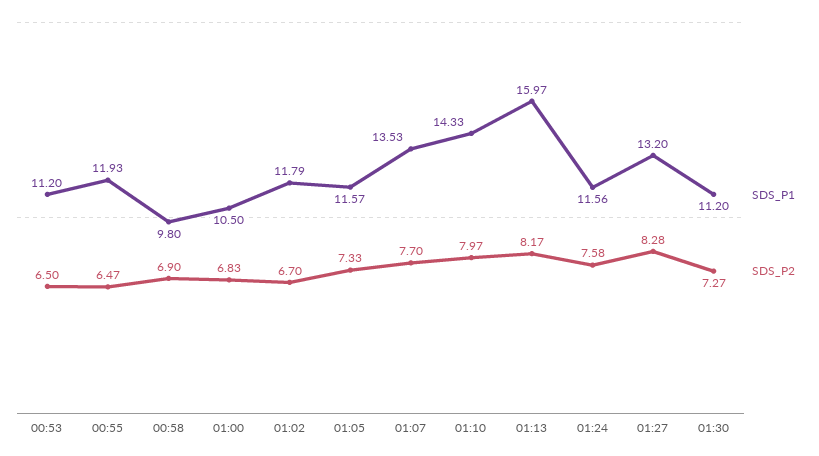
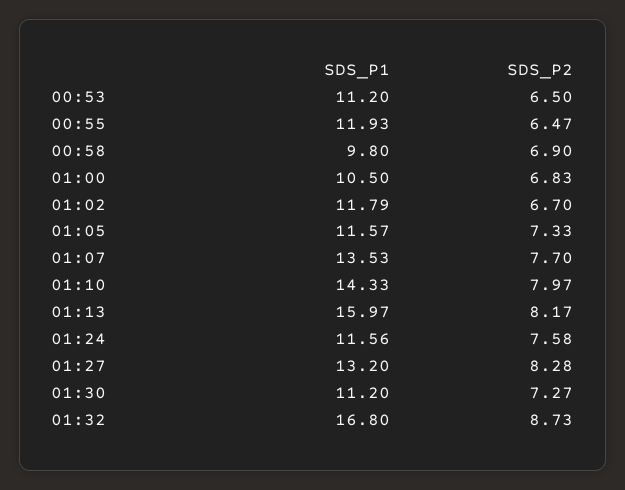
SDS_P1, 01:32: none -> 16.8
SDS_P2, 01:32: none -> 8.73

